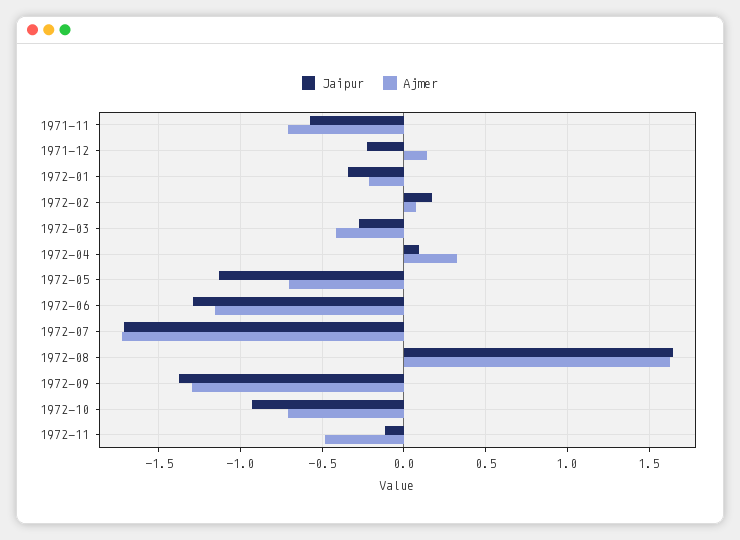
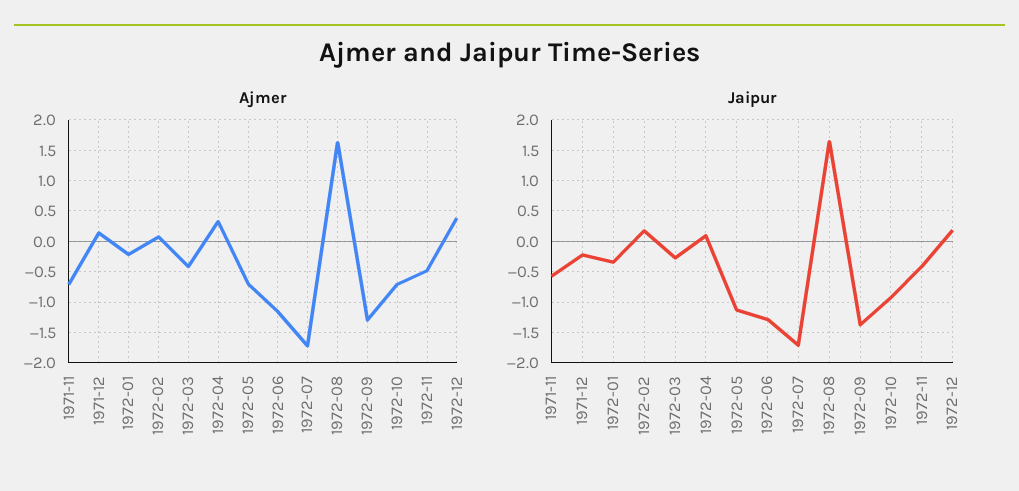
Jaipur, 1972-11: -0.1 -> -0.4
Ajmer, 1972-12: none -> 0.4
Jaipur, 1972-12: none -> 0.2

